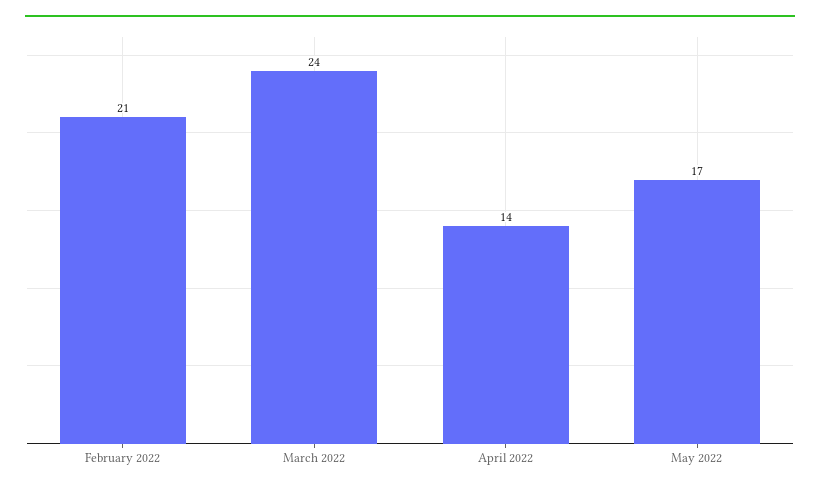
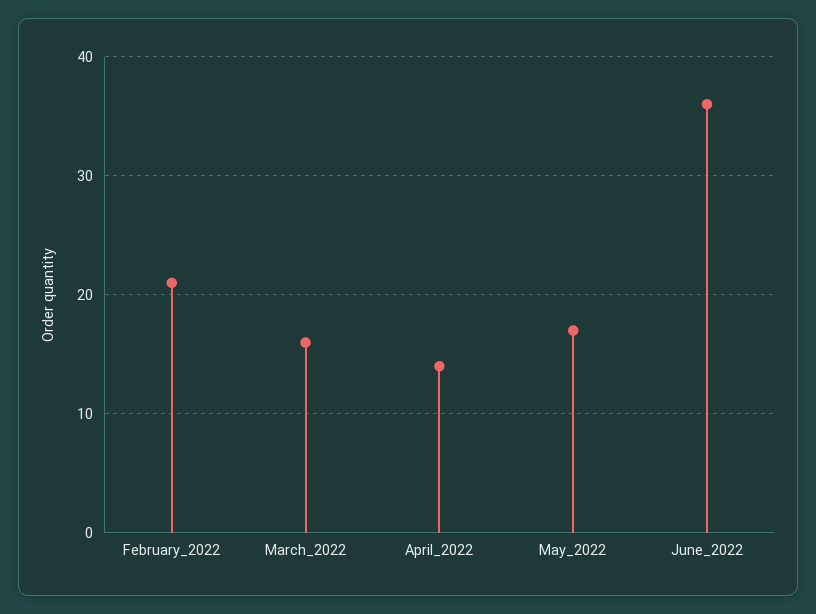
March 2022: 24 -> 16
June_2022: none -> 36

